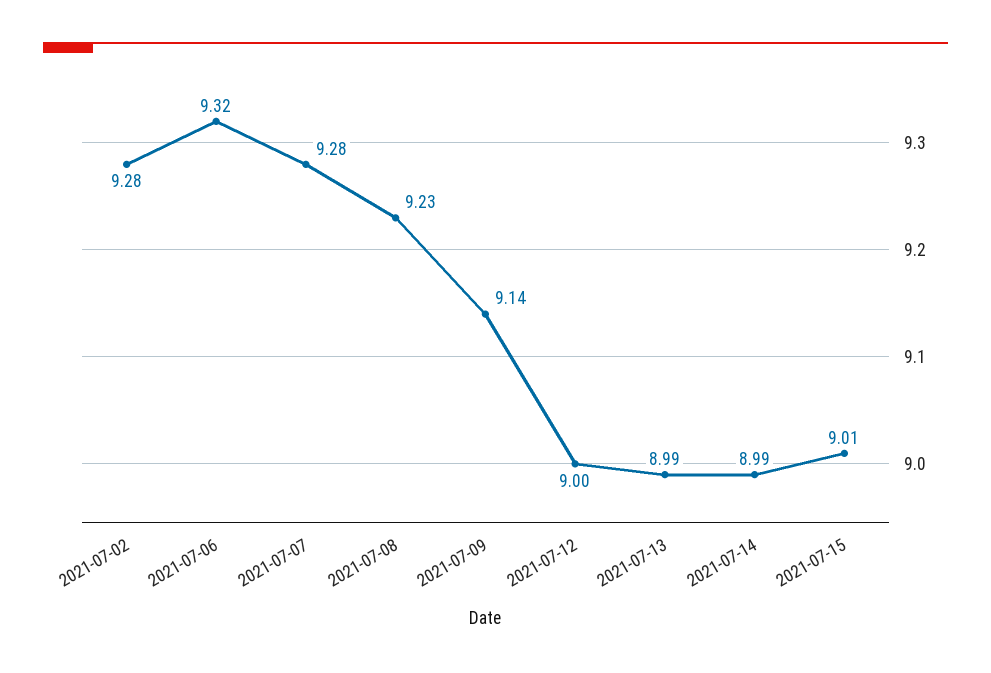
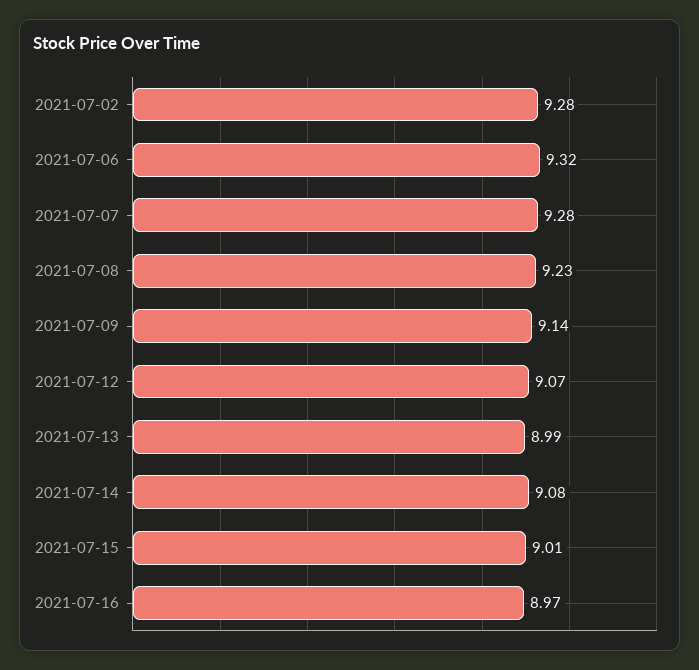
2021-07-12: 9 -> 9.07
2021-07-14: 8.99 -> 9.08
2021-07-16: none -> 8.97

